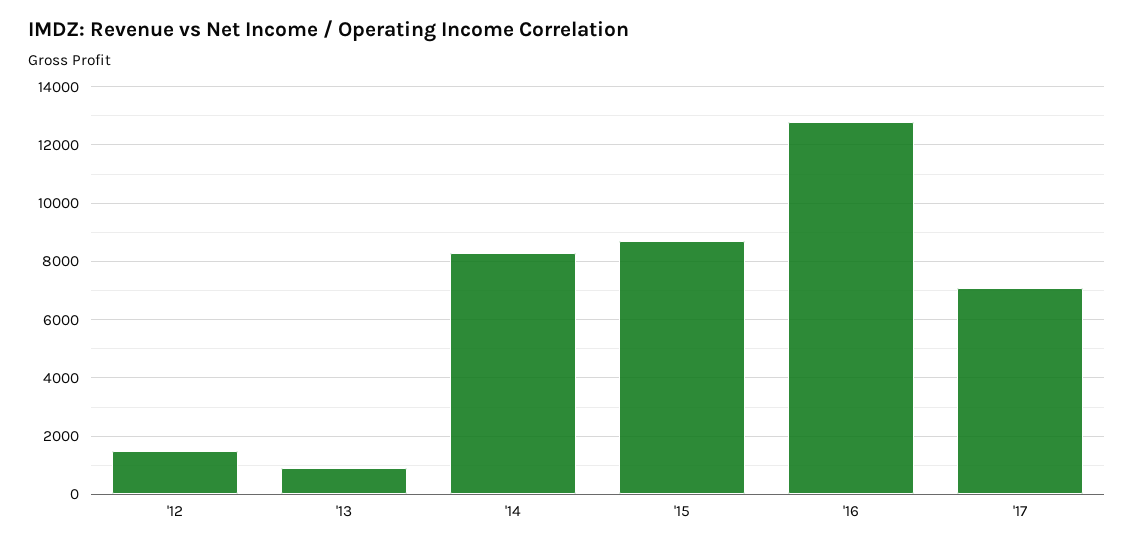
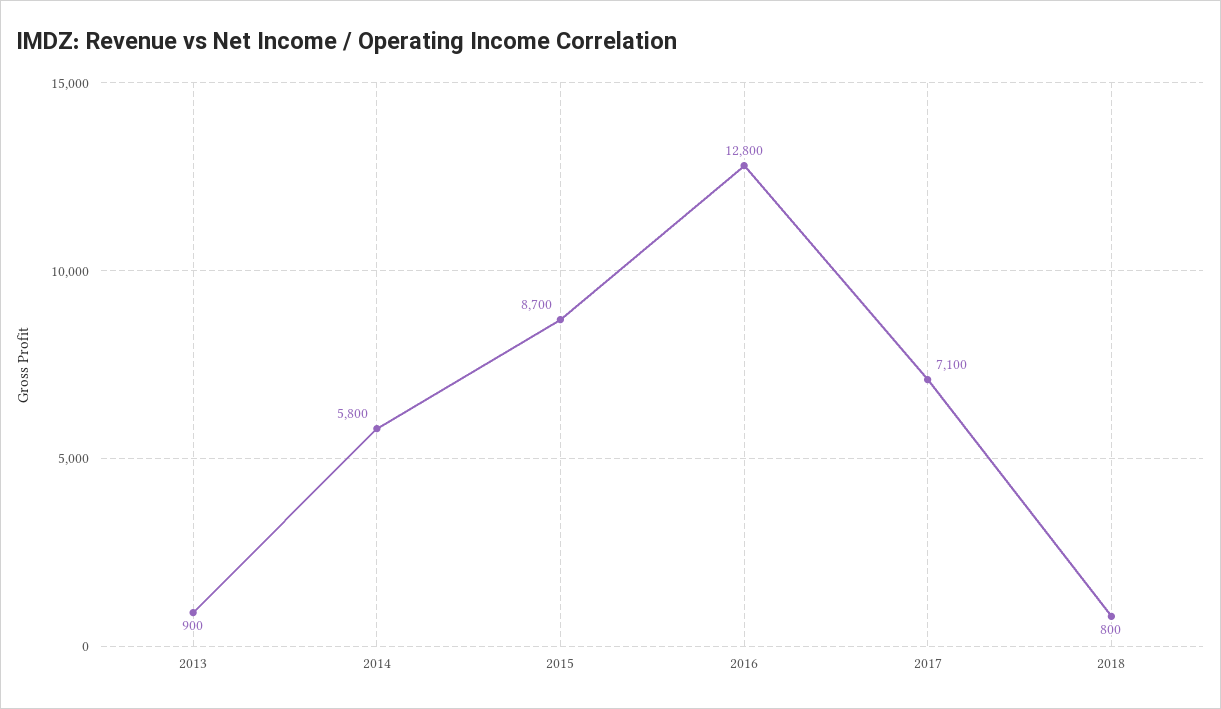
'12: 1500 -> none
'14: 8250 -> 5800
2018: none -> 800

